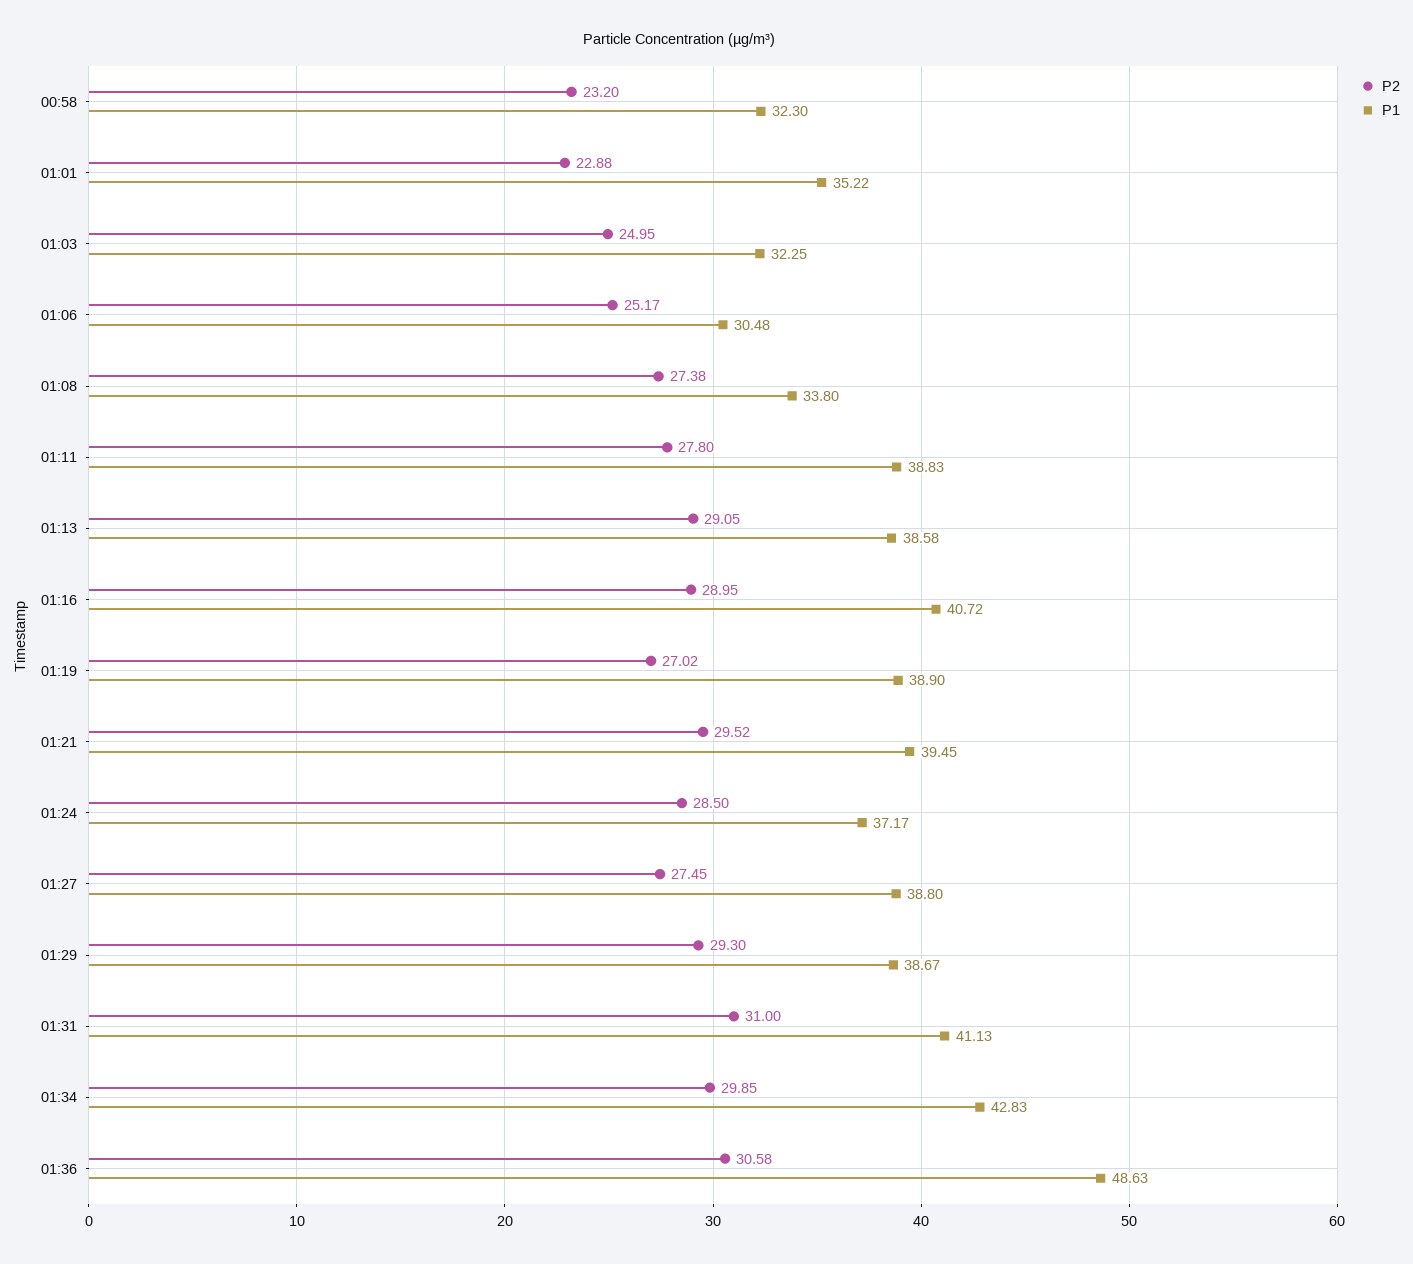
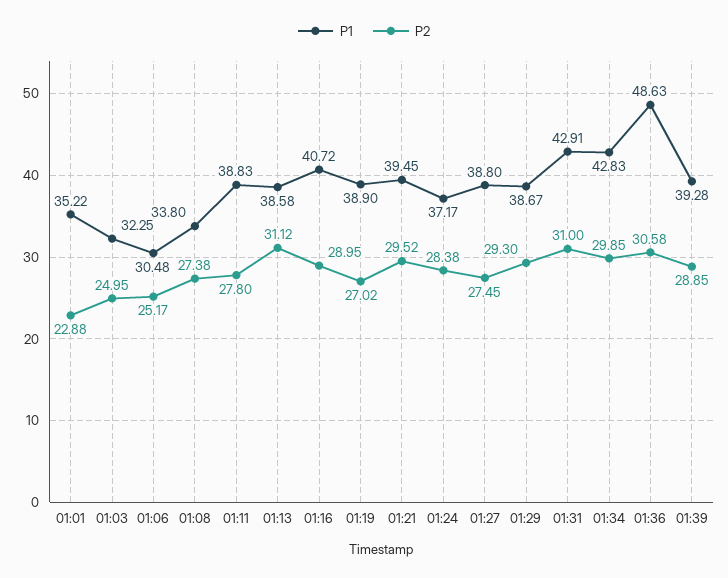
P2, 00:58: 23.2 -> none
P1, 00:58: 32.3 -> none
P2, 01:13: 29.05 -> 31.12
P2, 01:24: 28.5 -> 28.38
P1, 01:31: 41.13 -> 42.91
P1, 01:39: none -> 39.28
P2, 01:39: none -> 28.85

